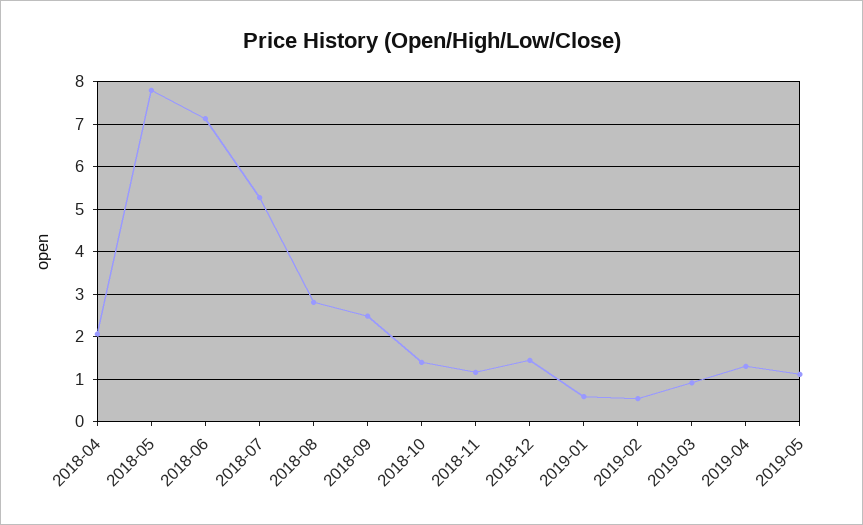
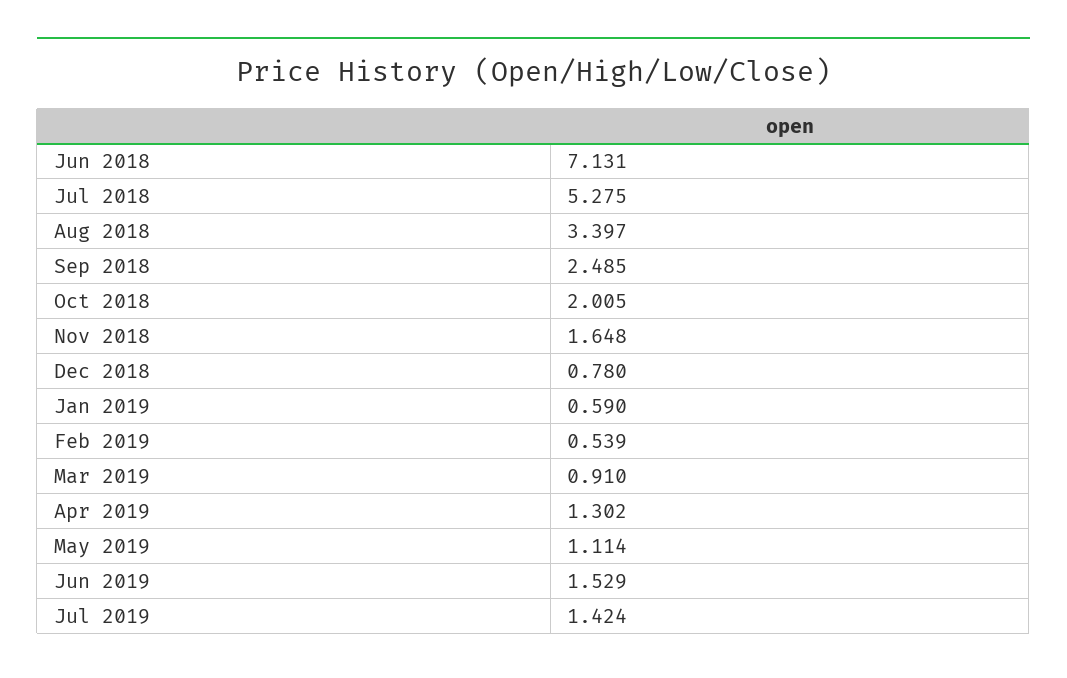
2018-04: 2 -> none
2018-05: 7.8 -> none
2018-08: 2.8 -> 3.397
2018-10: 1.4 -> 2.005
2018-11: 1.2 -> 1.648
2018-12: 1.4 -> 0.78
Jun 2019: none -> 1.529
Jul 2019: none -> 1.424

